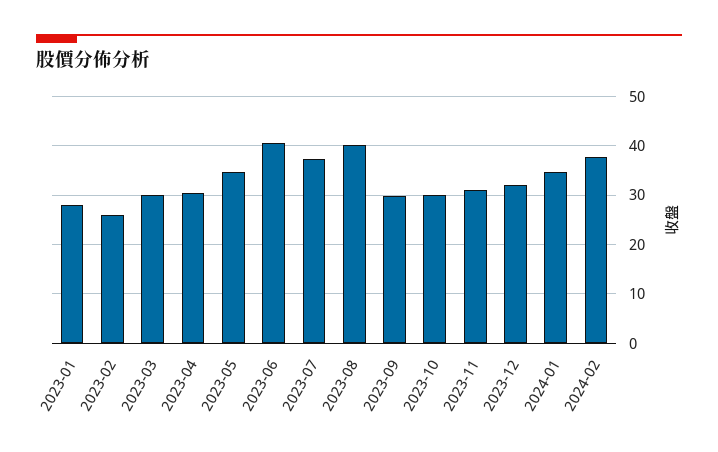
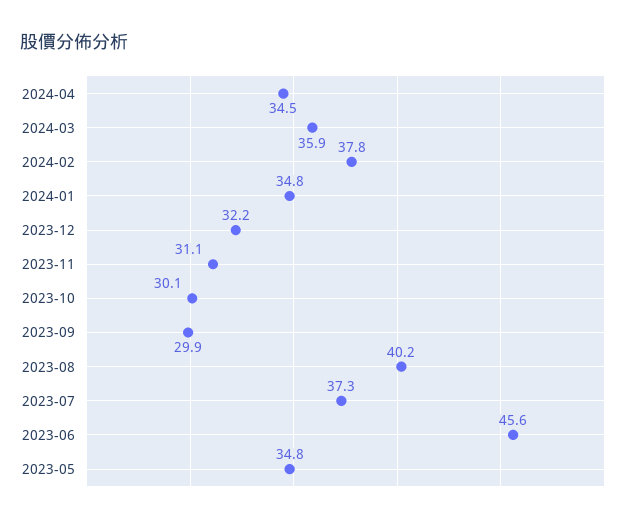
2023-01: 28 -> none
2023-02: 26 -> none
2023-03: 30 -> none
2023-04: 30 -> none
2023-06: 40 -> 45.6
2024-04: none -> 34.5
2024-03: none -> 35.9

